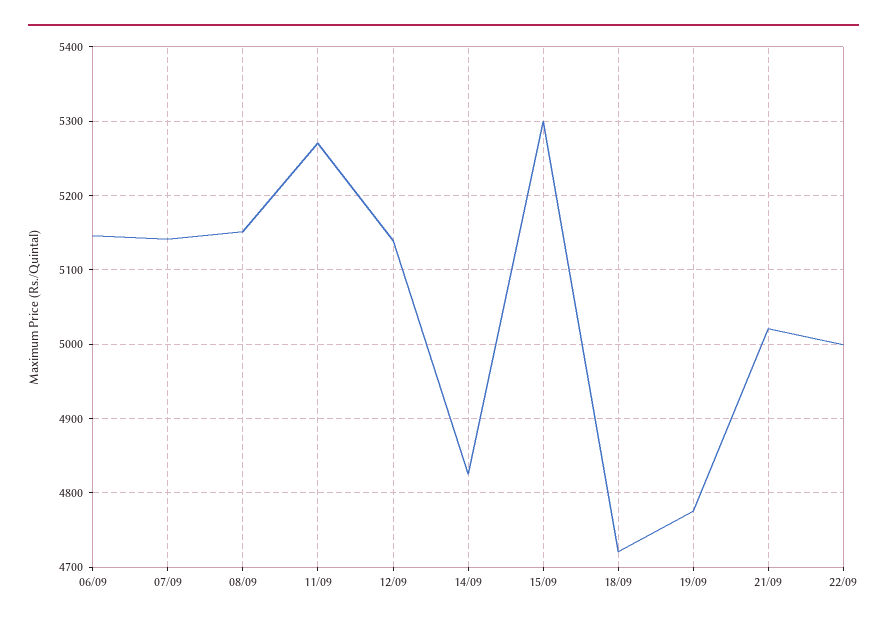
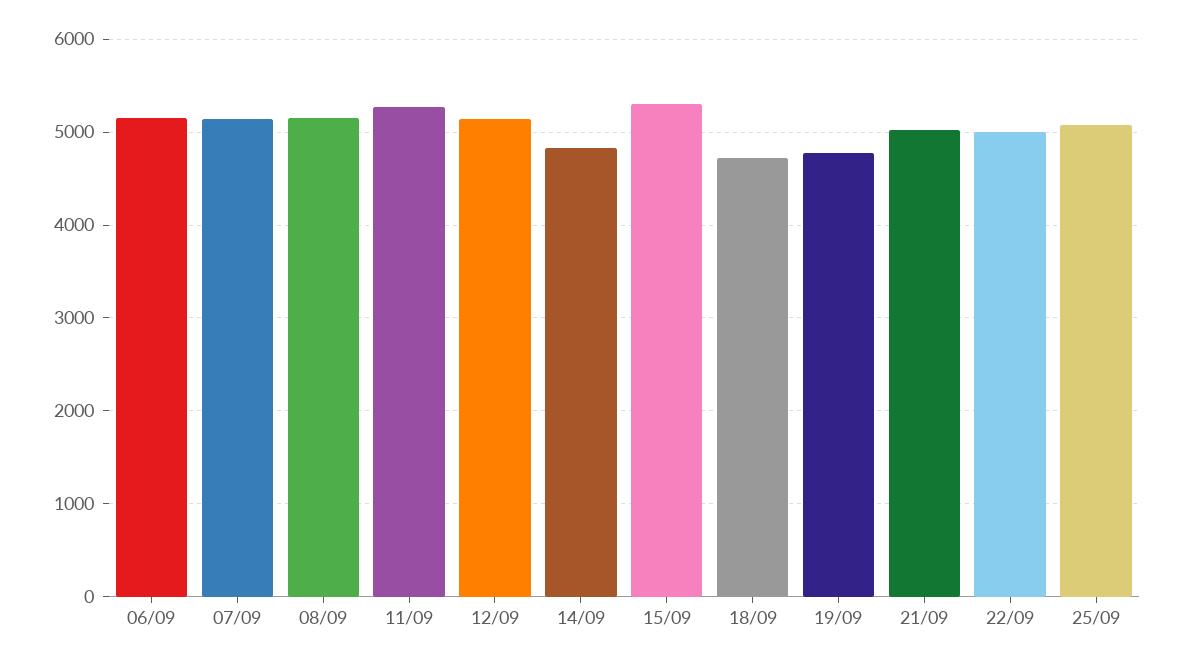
25/09: none -> 5100

